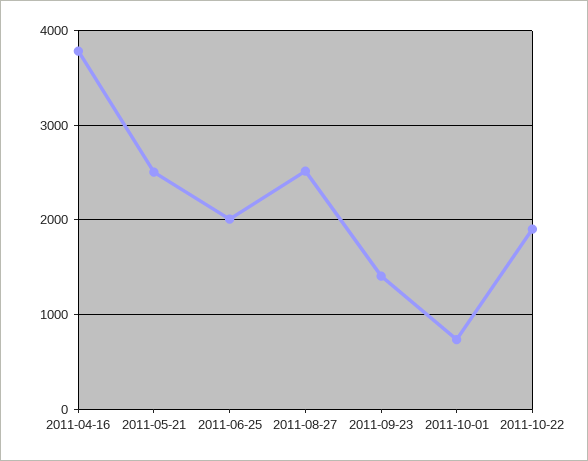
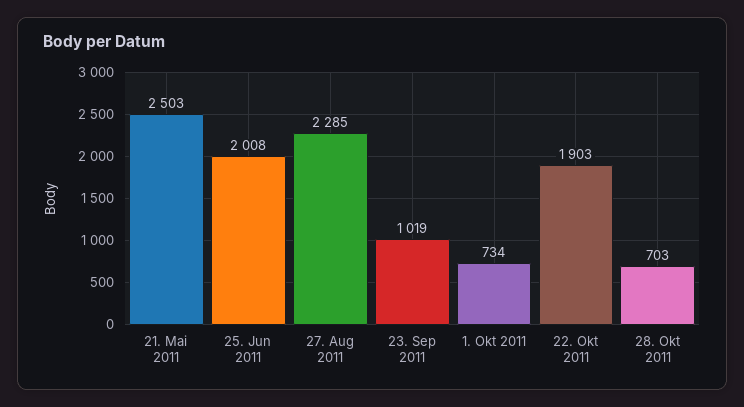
2011-04-16: 3800 -> none
2011-08-27: 2500 -> 2285
2011-09-23: 1400 -> 1019
28. Okt 2011: none -> 703

